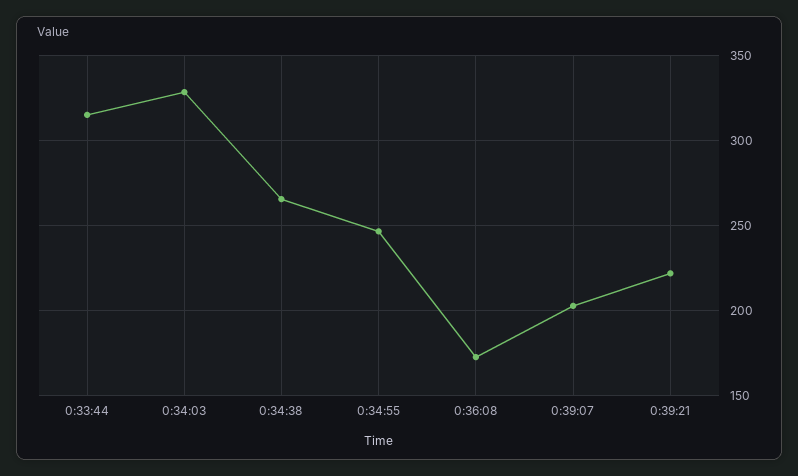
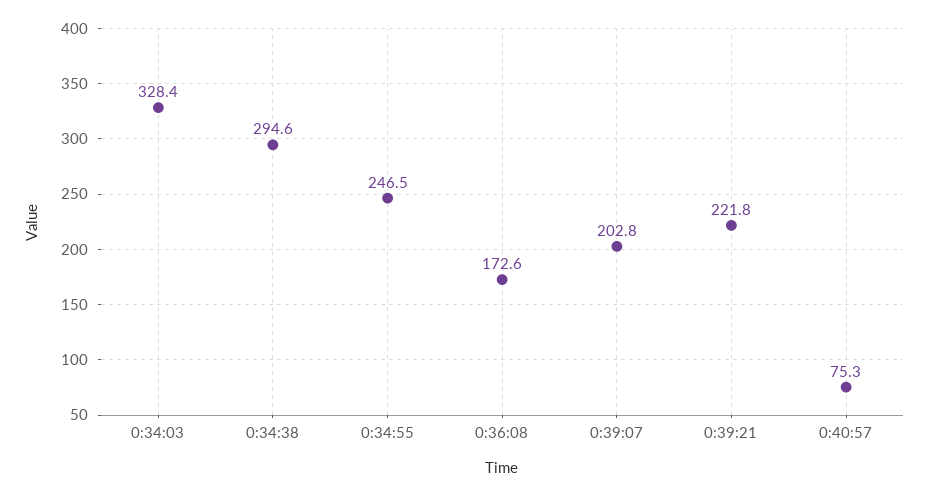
0:33:44: 315 -> none
0:34:38: 265 -> 294.6
0:40:57: none -> 75.3

